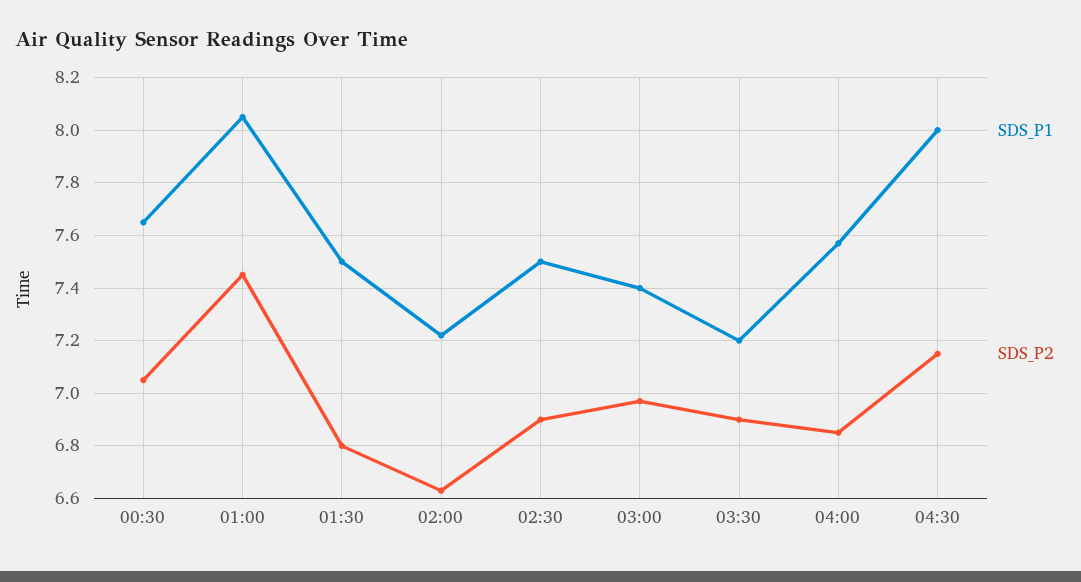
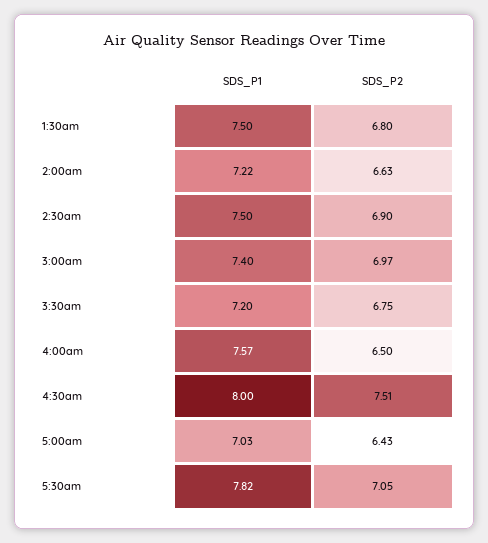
SDS_P1, 00:30: 7.65 -> none
SDS_P2, 00:30: 7.05 -> none
SDS_P1, 01:00: 8.05 -> none
SDS_P2, 01:00: 7.45 -> none
SDS_P2, 03:30: 6.9 -> 6.75
SDS_P2, 04:00: 6.85 -> 6.5
SDS_P2, 04:30: 7.15 -> 7.51
SDS_P1, 5:00am: none -> 7.03
SDS_P2, 5:00am: none -> 6.43
SDS_P1, 5:30am: none -> 7.82
SDS_P2, 5:30am: none -> 7.05

